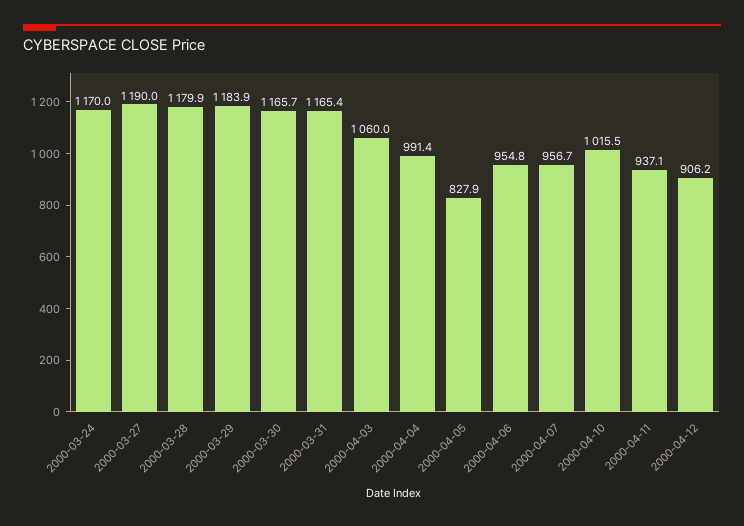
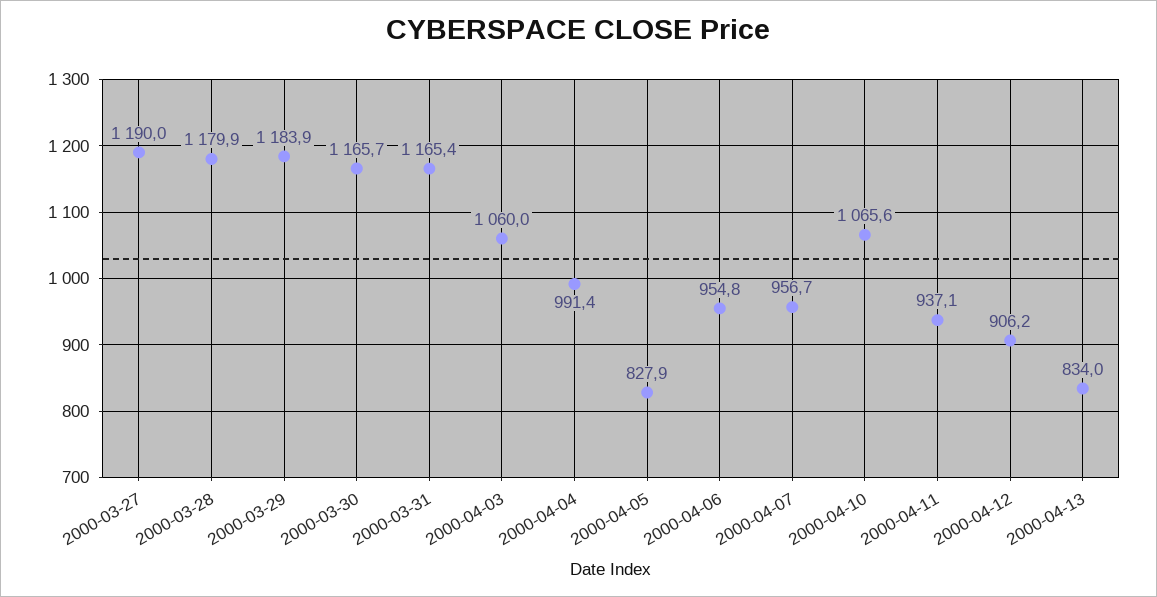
2000-03-24: 1170 -> none
2000-04-10: 1015.5 -> 1065.6
2000-04-13: none -> 834

